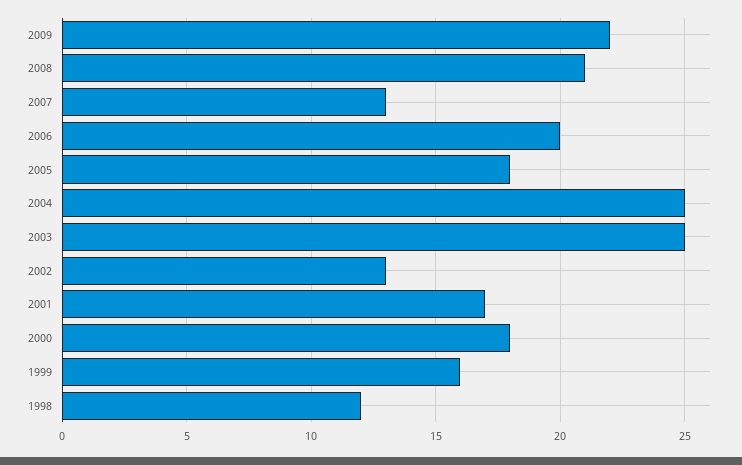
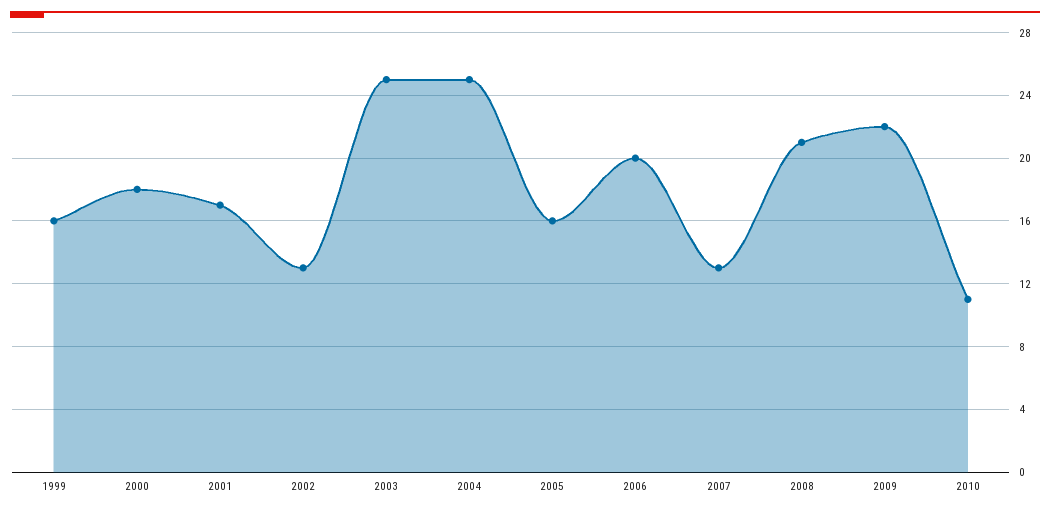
2005: 18 -> 16
1998: 12 -> none
2010: none -> 11

